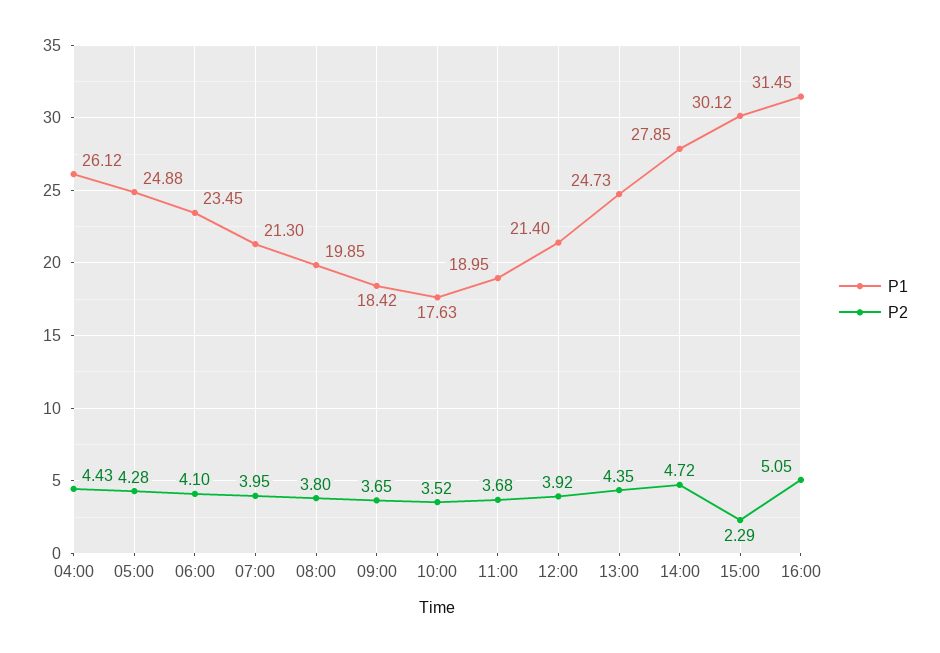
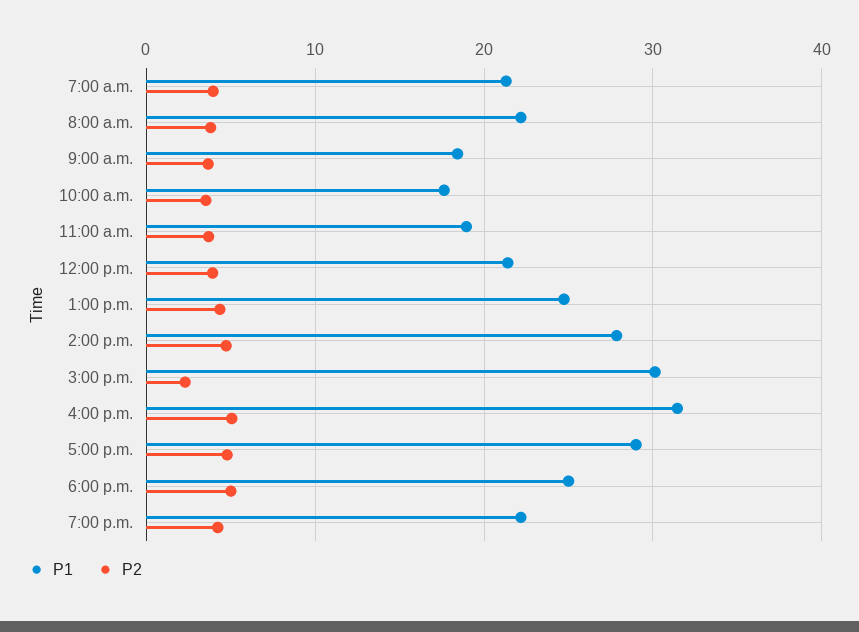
P1, 04:00: 26.12 -> none
P2, 04:00: 4.43 -> none
P1, 05:00: 24.88 -> none
P2, 05:00: 4.28 -> none
P1, 06:00: 23.45 -> none
P2, 06:00: 4.1 -> none
P1, 08:00: 19.85 -> 22
P1, 5:00 p.m.: none -> 29
P2, 5:00 p.m.: none -> 5
P1, 6:00 p.m.: none -> 25
P2, 6:00 p.m.: none -> 5
P1, 7:00 p.m.: none -> 22
P2, 7:00 p.m.: none -> 4

